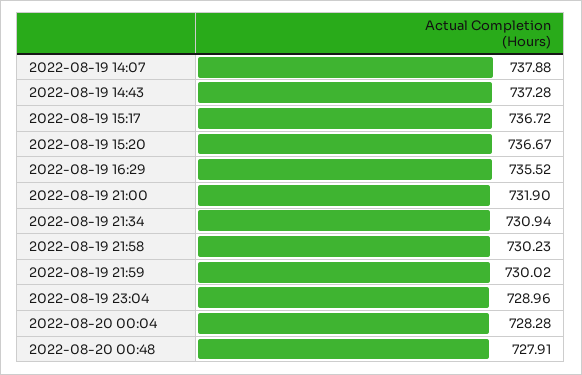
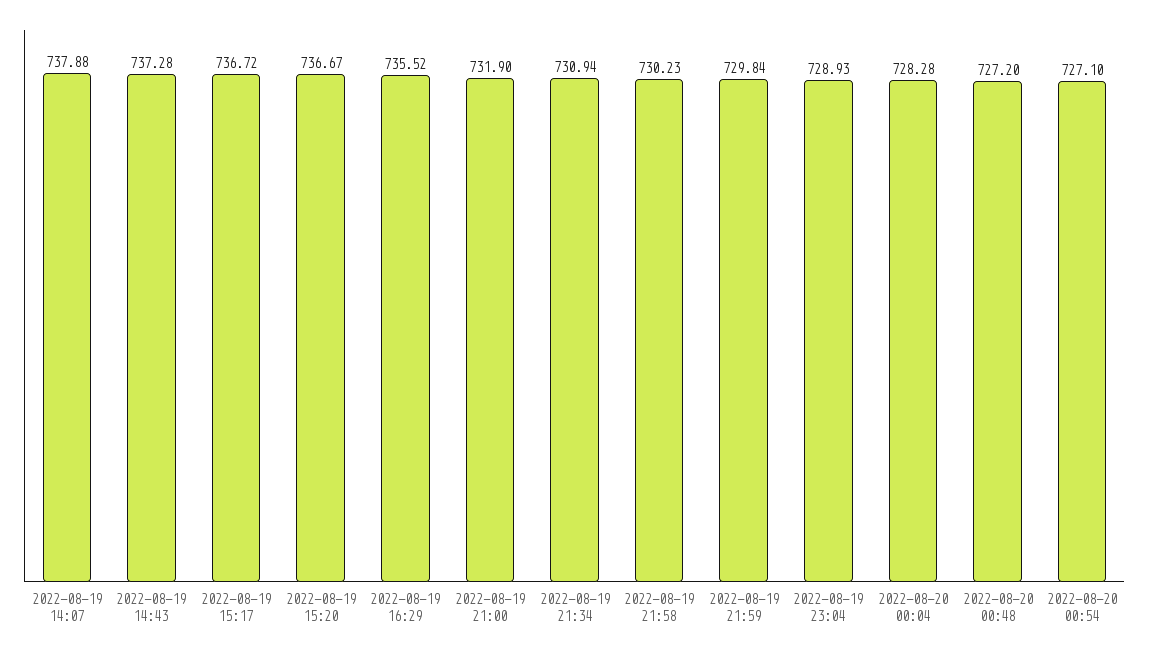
2022-08-19 21:59: 730.02 -> 729.84
2022-08-19 23:04: 728.96 -> 728.93
2022-08-20 00:48: 727.91 -> 727.2
2022-08-20 00:54: none -> 727.1

